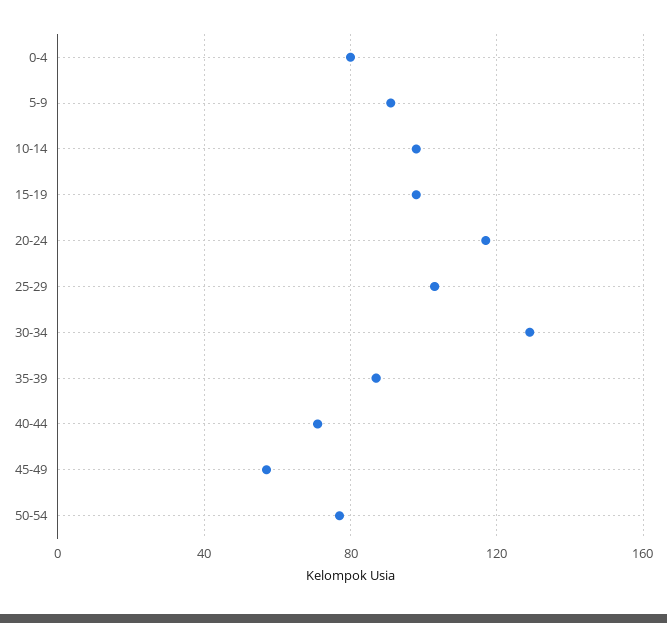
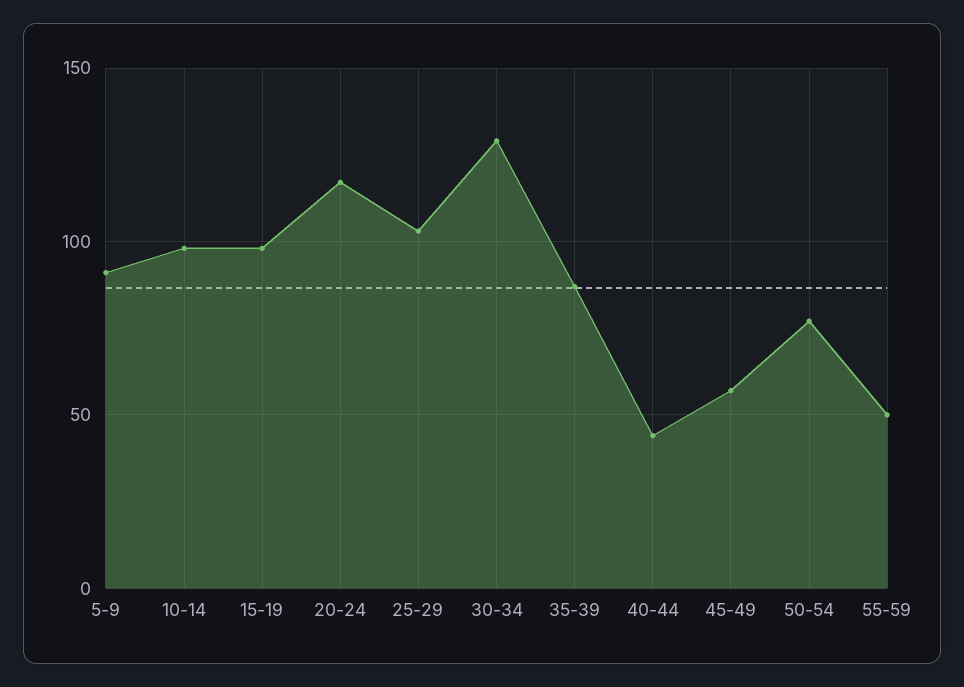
0-4: 80 -> none
40-44: 70 -> 45
55-59: none -> 50

